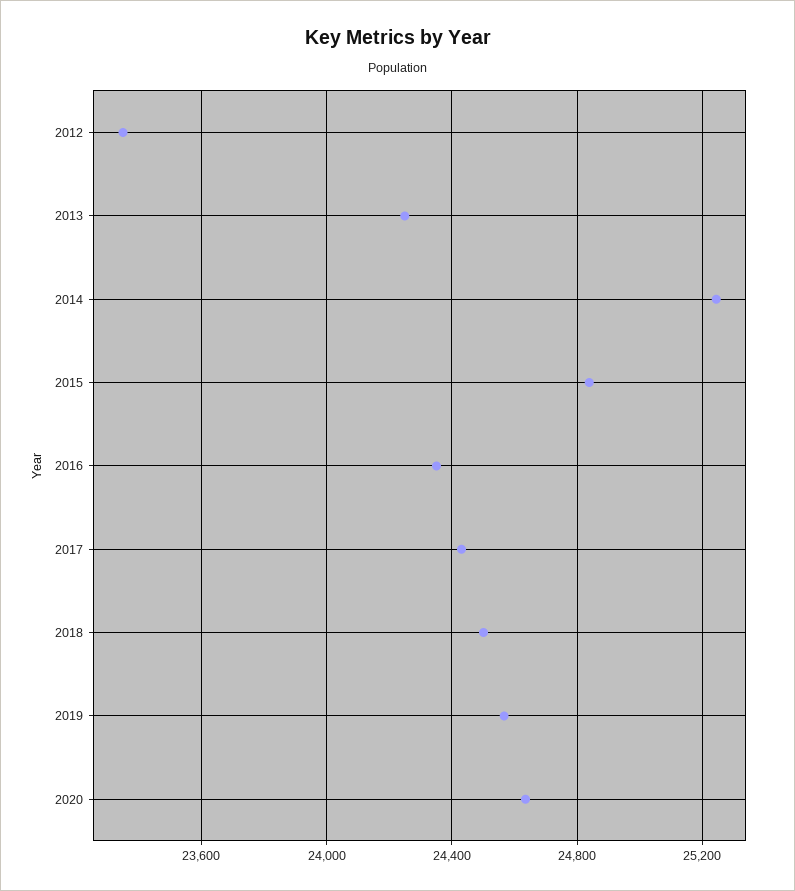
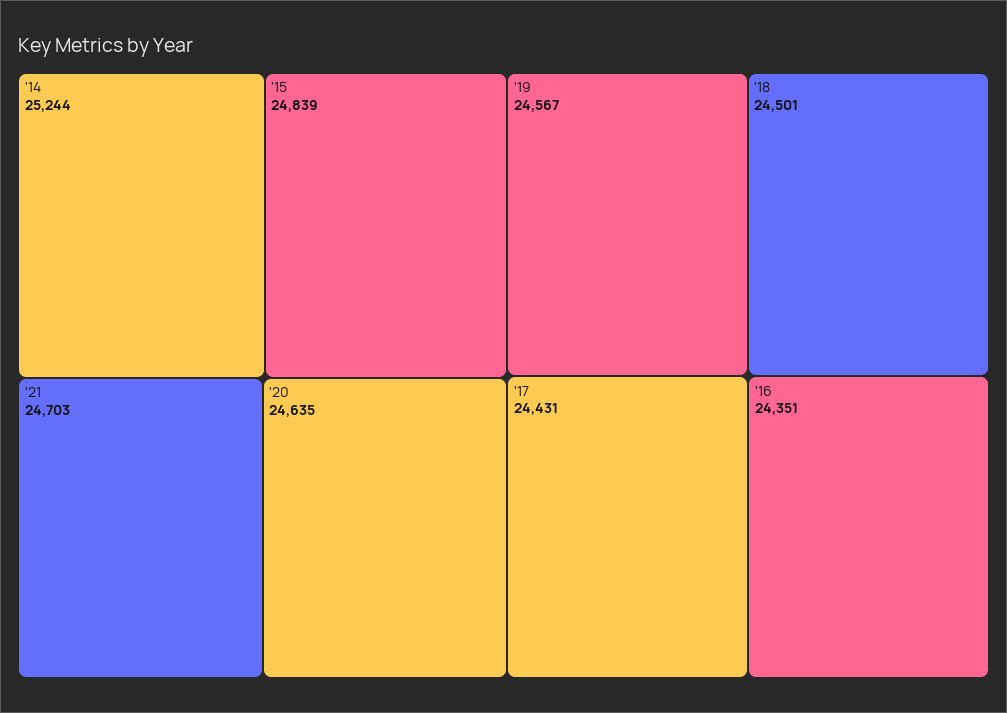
2012: 23350 -> none
2013: 24250 -> none
'21: none -> 24703

